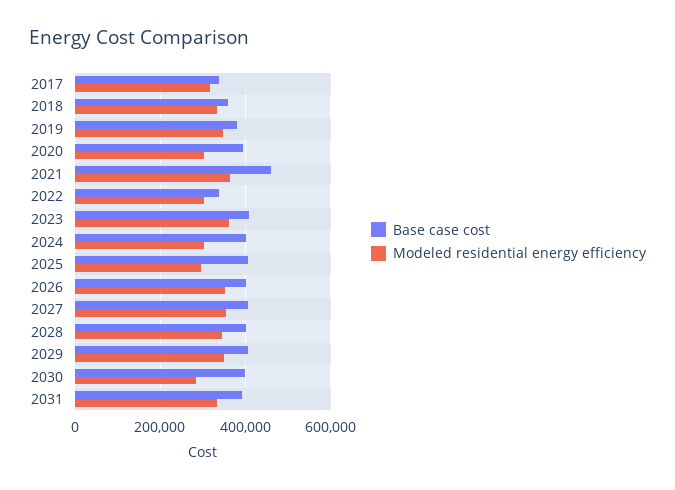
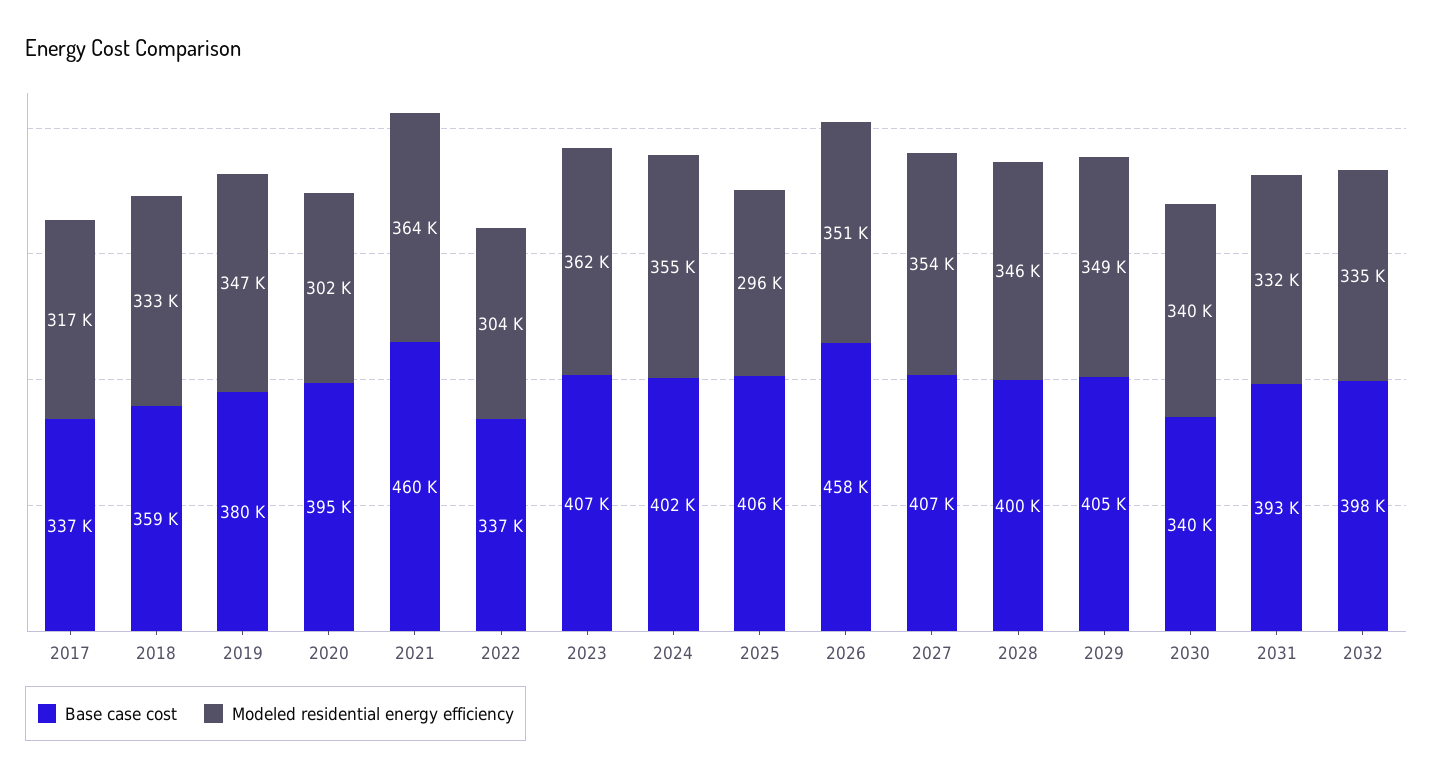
Modeled residential energy efficiency, 2024: 300000 -> 355000
Base case cost, 2026: 400000 -> 458000
Base case cost, 2030: 400000 -> 340000
Modeled residential energy efficiency, 2030: 280000 -> 340000
Base case cost, 2032: none -> 398000
Modeled residential energy efficiency, 2032: none -> 335000

